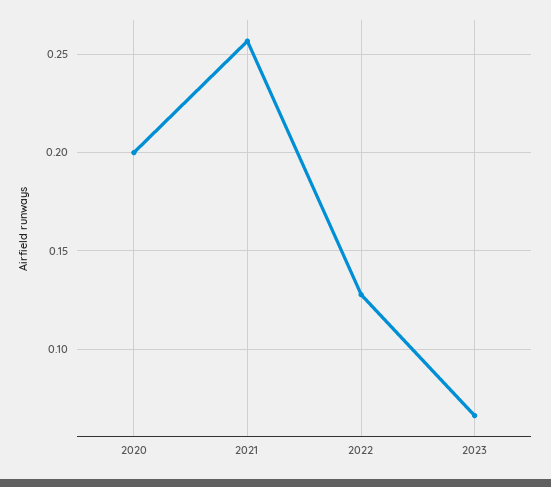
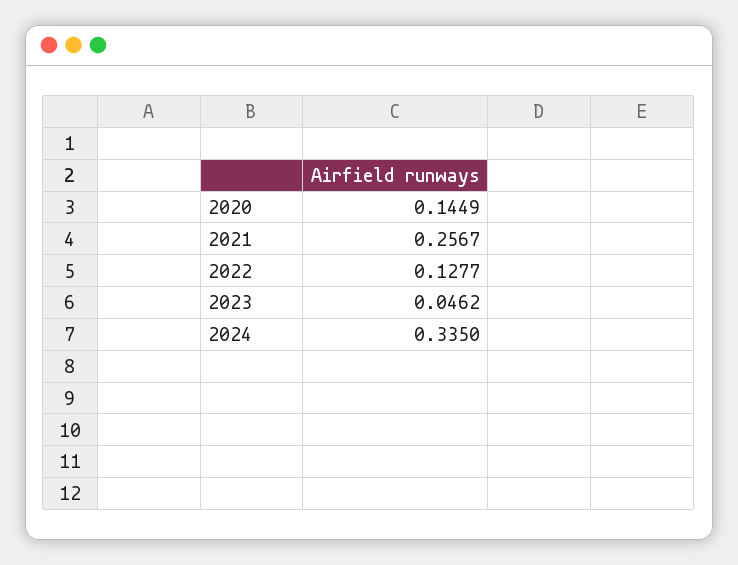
2020: 0.2 -> 0.1449
2023: 0.065 -> 0.0462
2024: none -> 0.335

